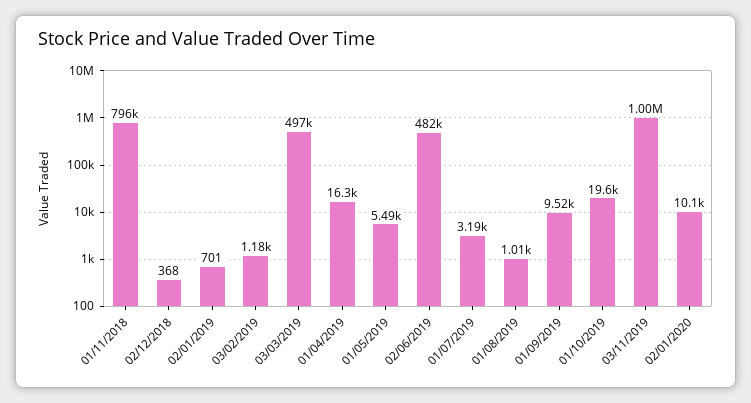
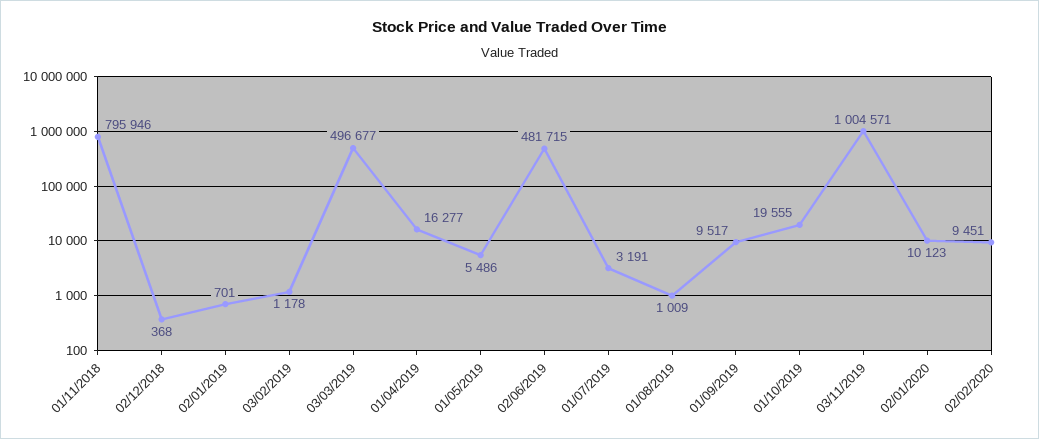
02/02/2020: none -> 9451

